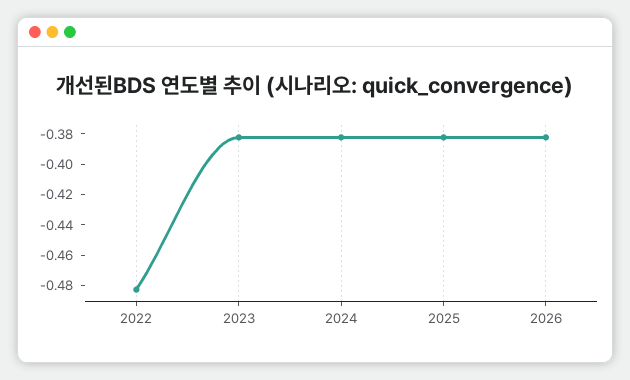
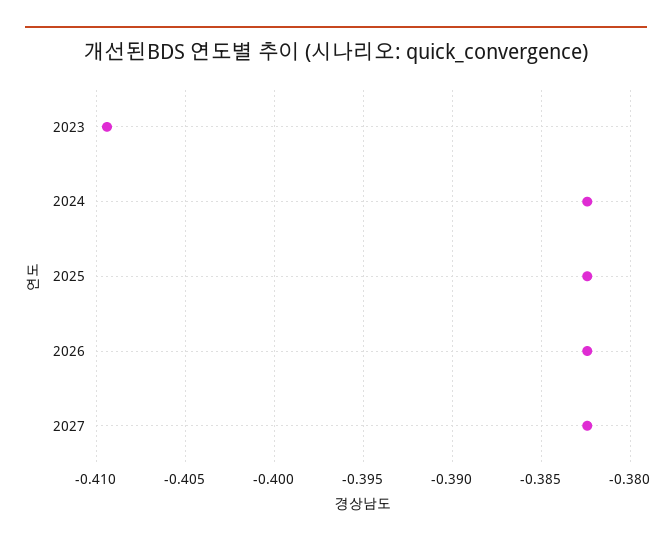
2022: -0.48 -> none
2023: -0.38 -> -0.4095
2027: none -> -0.3825

